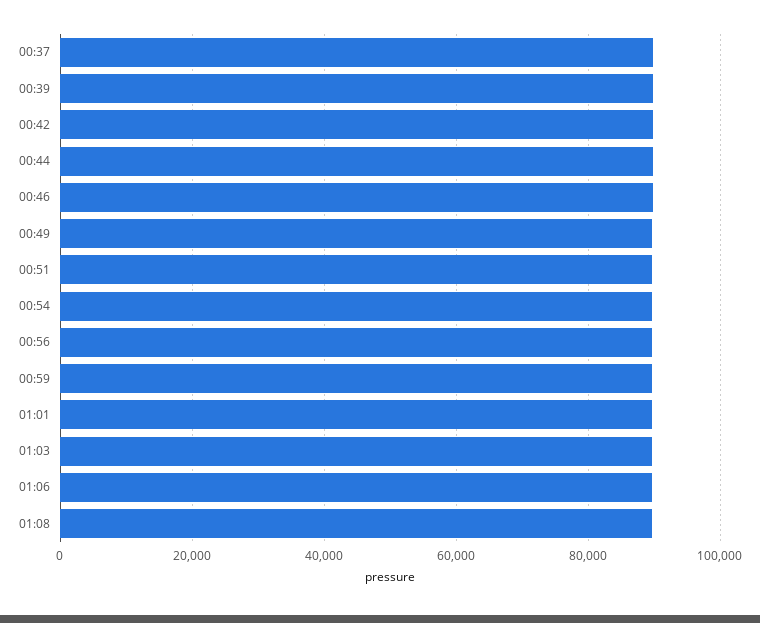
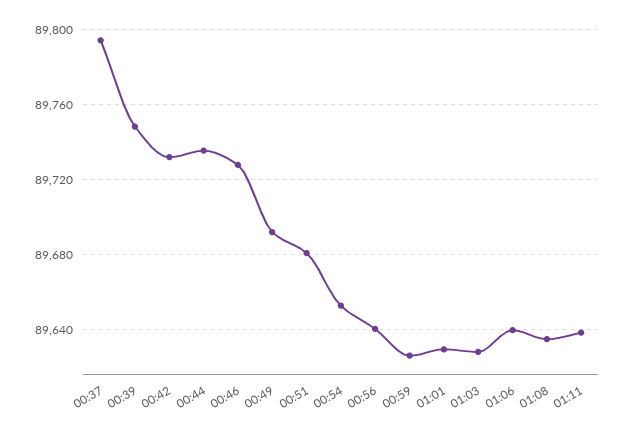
01:11: none -> 89640

